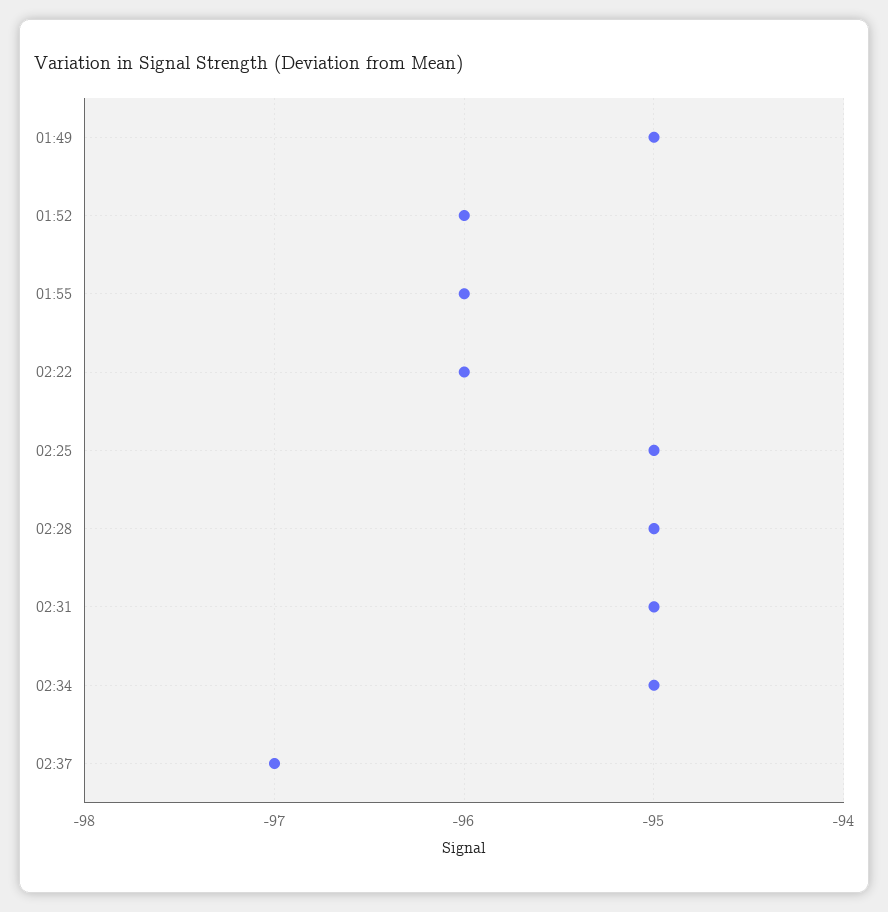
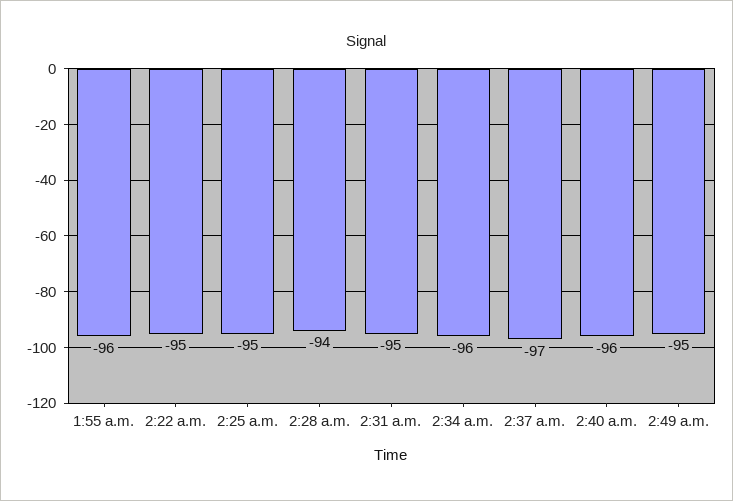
01:49: -95 -> none
01:52: -96 -> none
02:22: -96 -> -95
02:28: -95 -> -94
02:34: -95 -> -96
2:40 a.m.: none -> -96
2:49 a.m.: none -> -95

